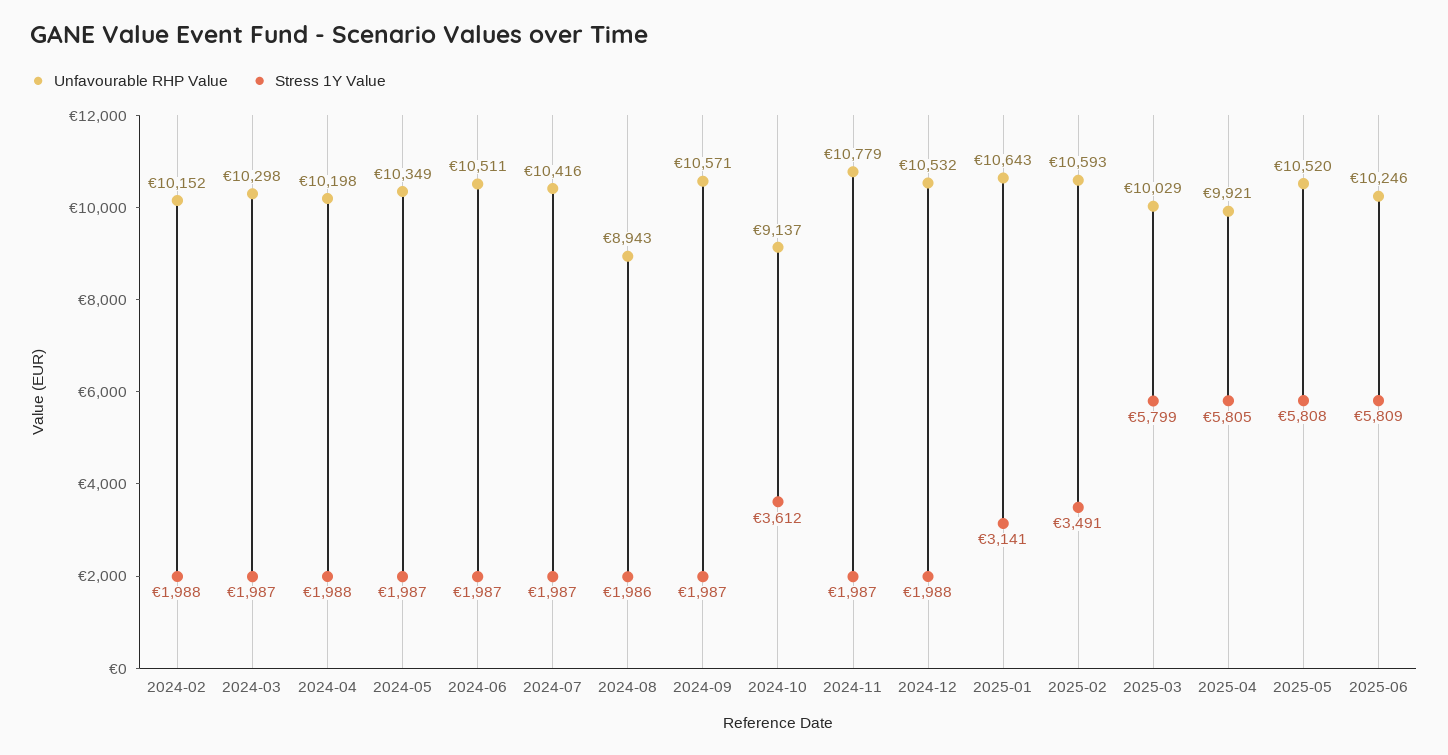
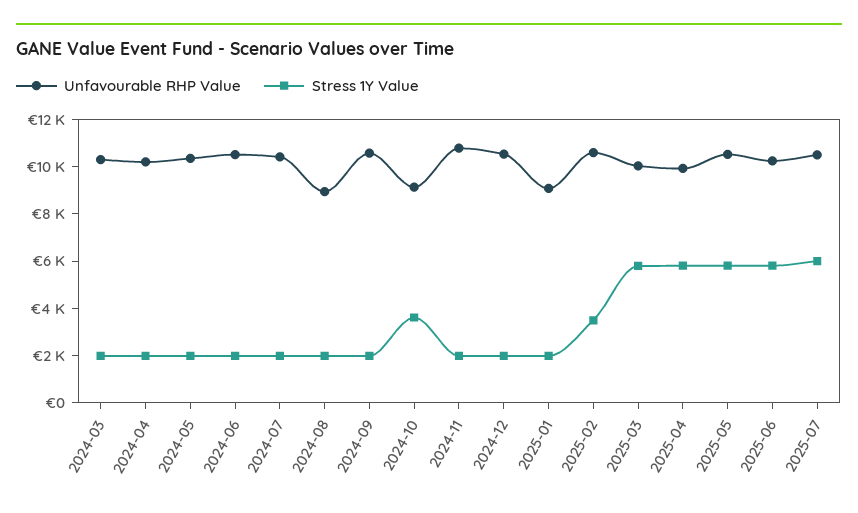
Unfavourable RHP Value, 2024-02: 10152 -> none
Stress 1Y Value, 2024-02: 1988 -> none
Unfavourable RHP Value, 2025-01: 10643 -> 9000
Stress 1Y Value, 2025-01: 3141 -> 2000
Unfavourable RHP Value, 2025-07: none -> 10500
Stress 1Y Value, 2025-07: none -> 6000

